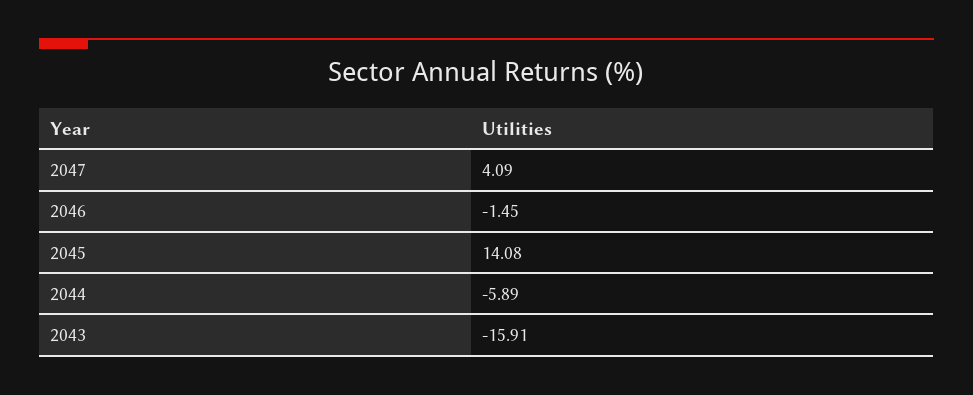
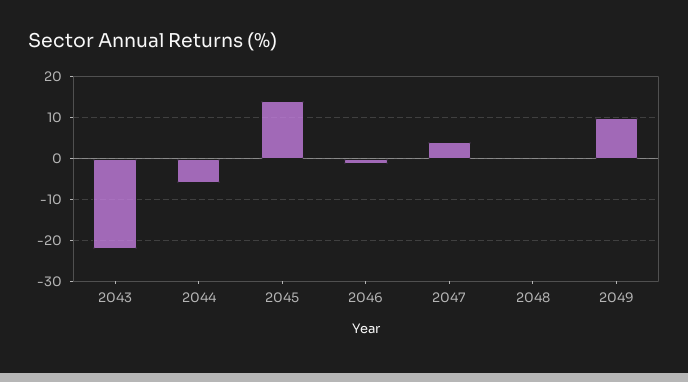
2043: -15.91 -> -22
2048: none -> 0
2049: none -> 10

